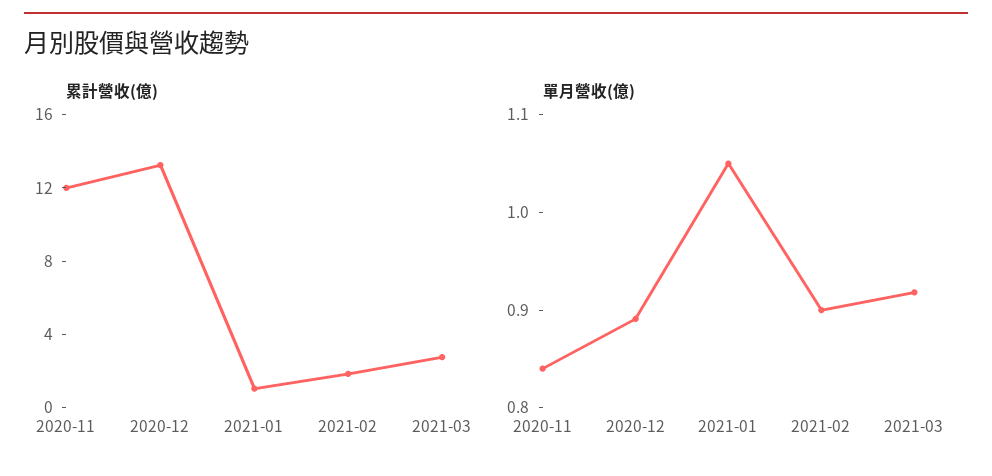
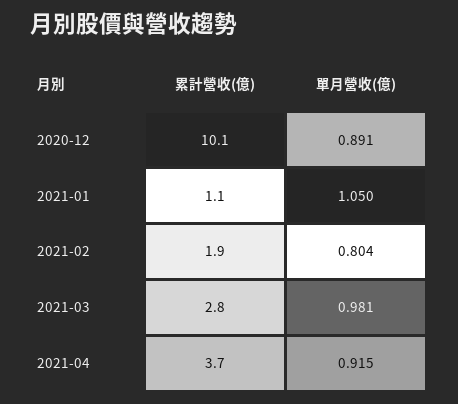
累計營收(億), 2020-11: 12 -> none
累計營收(億), 2020-12: 13 -> 10.1
單月營收(億), 2020-11: 0.84 -> none
單月營收(億), 2021-02: 0.9 -> 0.804
單月營收(億), 2021-03: 0.92 -> 0.981
累計營收(億), 2021-04: none -> 3.7
單月營收(億), 2021-04: none -> 0.915

